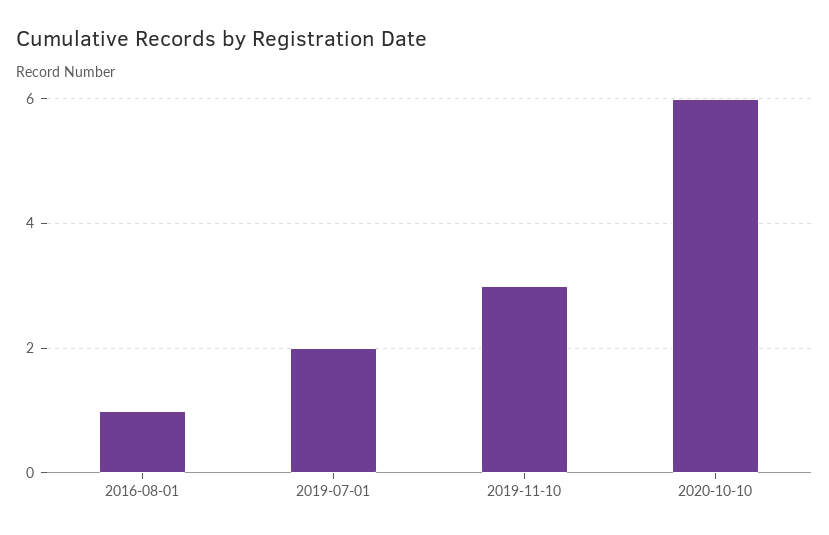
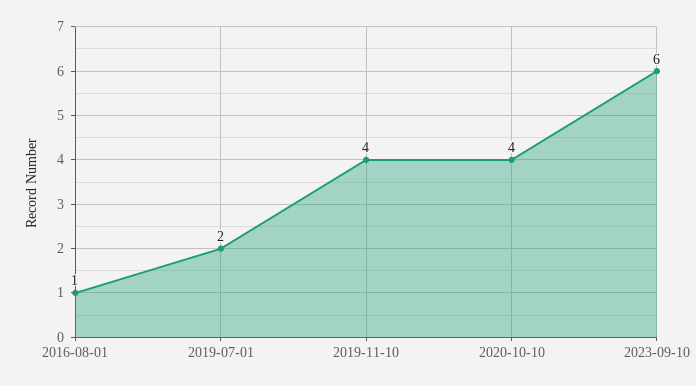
2019-11-10: 3 -> 4
2020-10-10: 6 -> 4
2023-09-10: none -> 6

